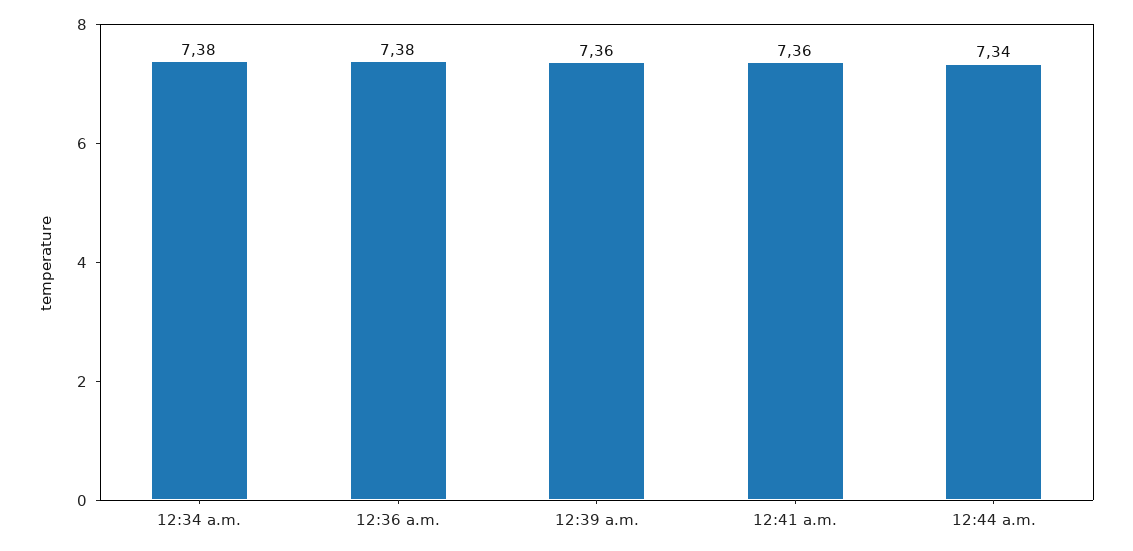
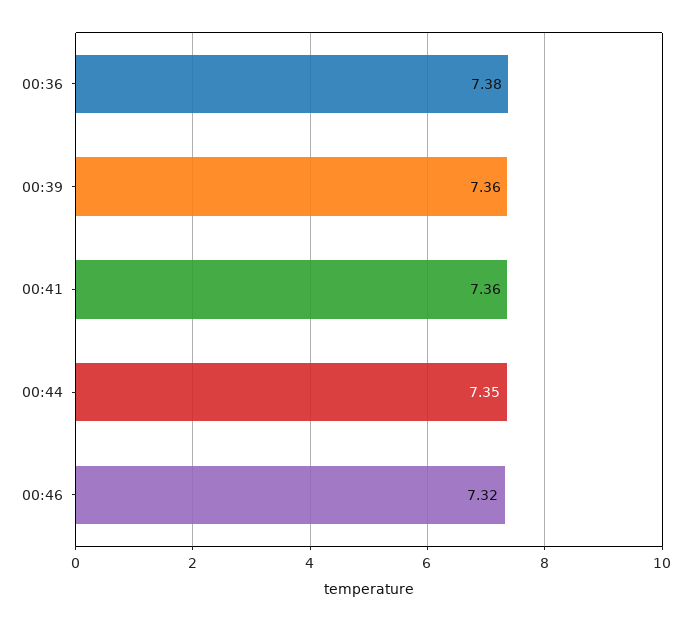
12:34 a.m.: 7.38 -> none
12:44 a.m.: 7.34 -> 7.35
00:46: none -> 7.32

